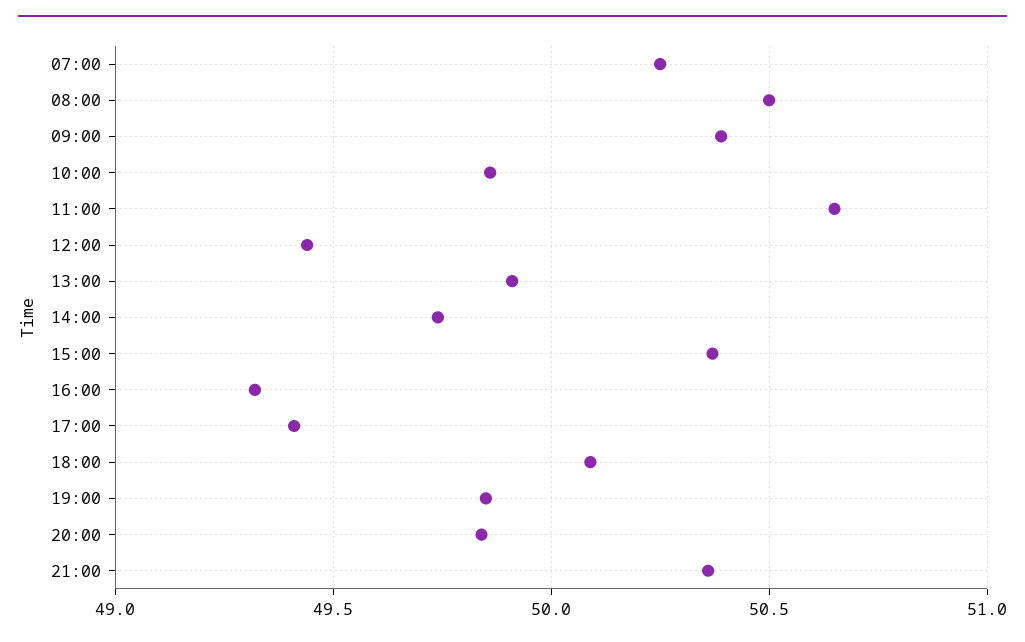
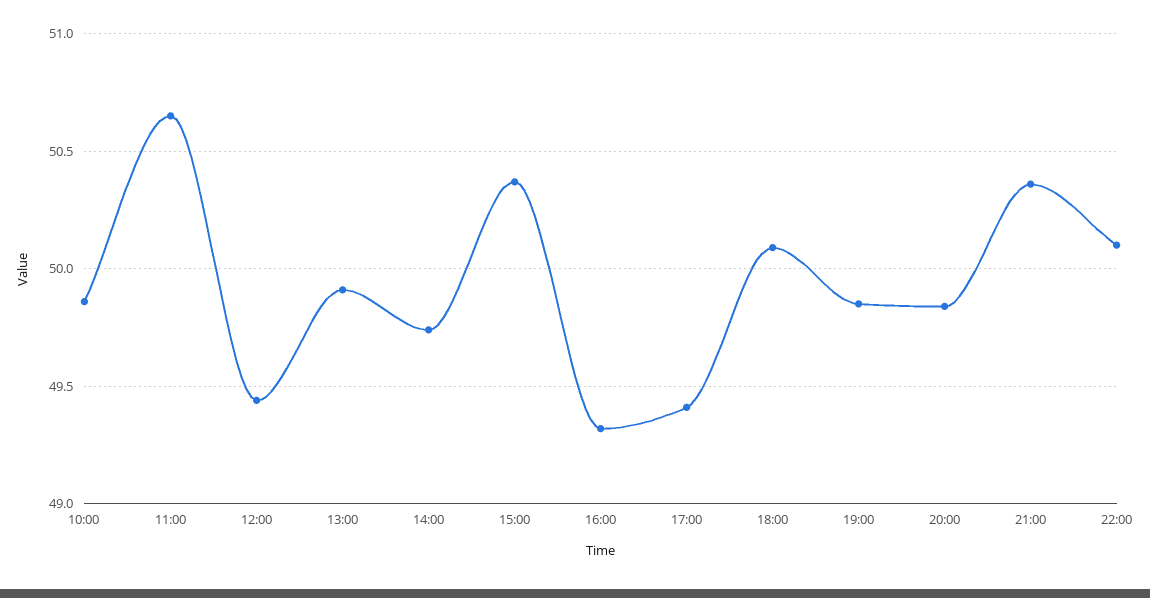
07:00: 50.25 -> none
08:00: 50.5 -> none
09:00: 50.4 -> none
22:00: none -> 50.1

